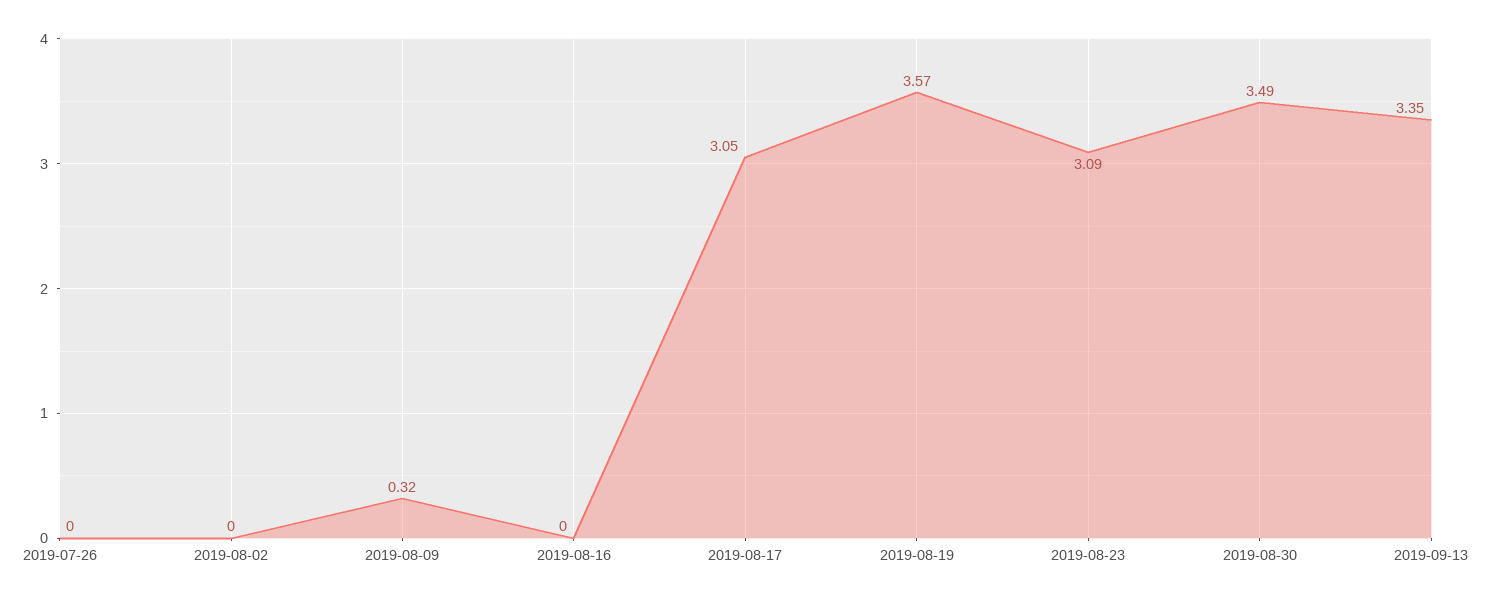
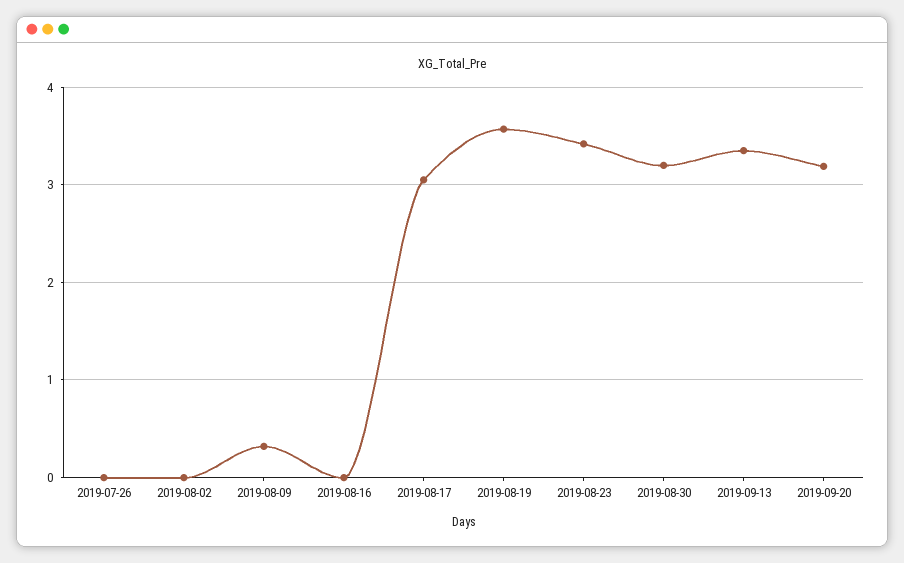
2019-08-23: 3.09 -> 3.4
2019-08-30: 3.49 -> 3.2
2019-09-20: none -> 3.2

